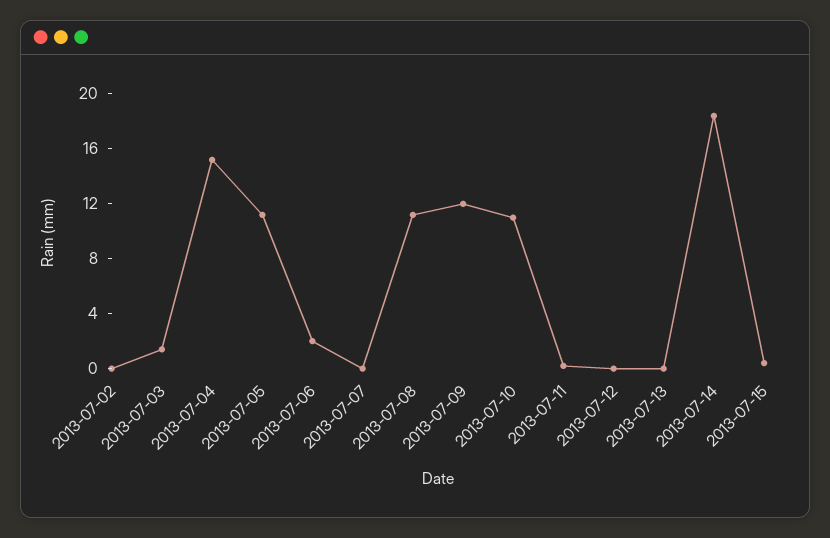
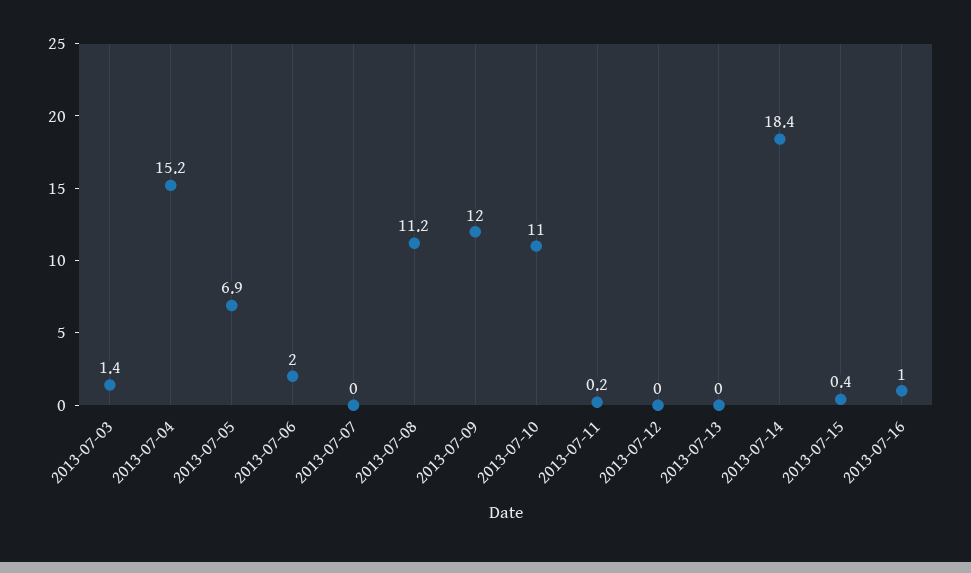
2013-07-02: 0 -> none
2013-07-05: 11 -> 6.9
2013-07-16: none -> 1

